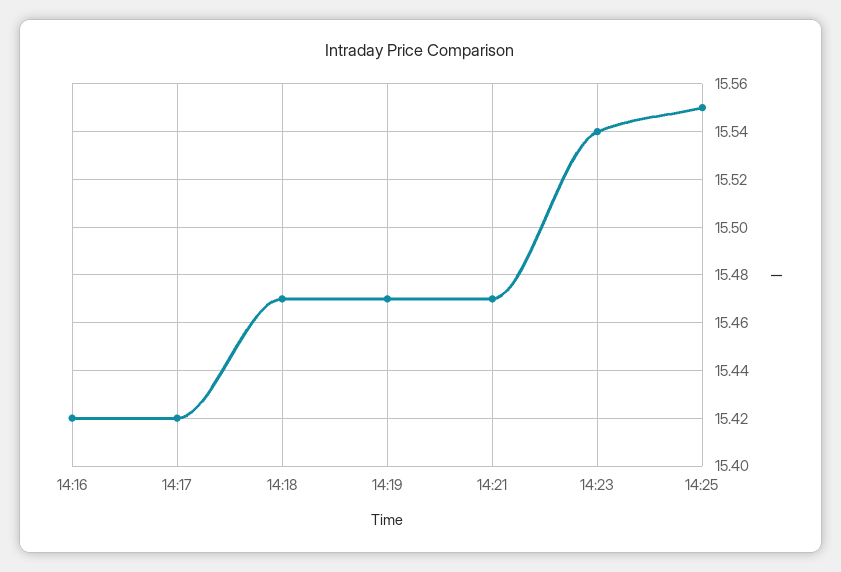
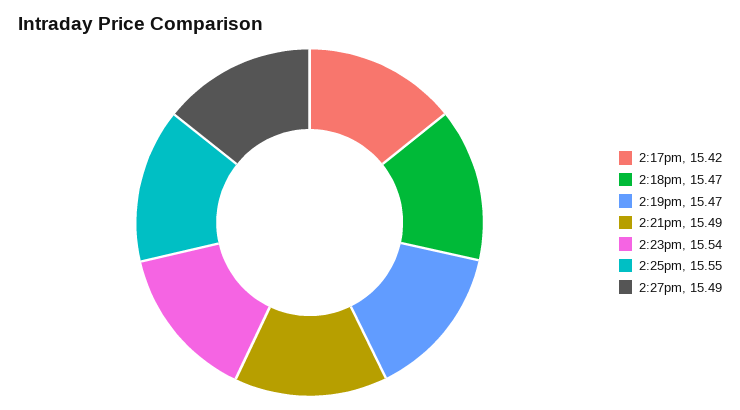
14:16: 15.42 -> none
14:21: 15.47 -> 15.49
2:27pm: none -> 15.49

